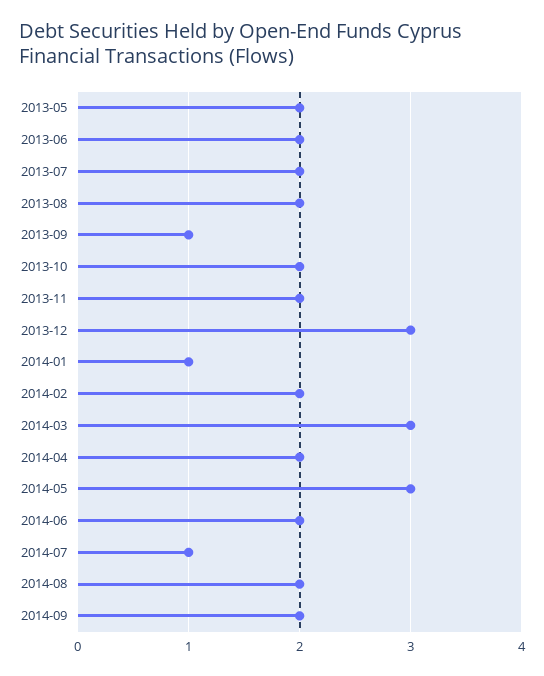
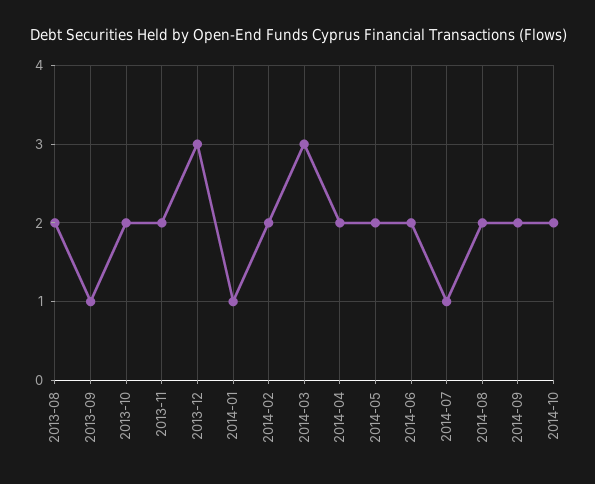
2013-05: 2 -> none
2013-06: 2 -> none
2013-07: 2 -> none
2014-05: 3 -> 2
2014-10: none -> 2

